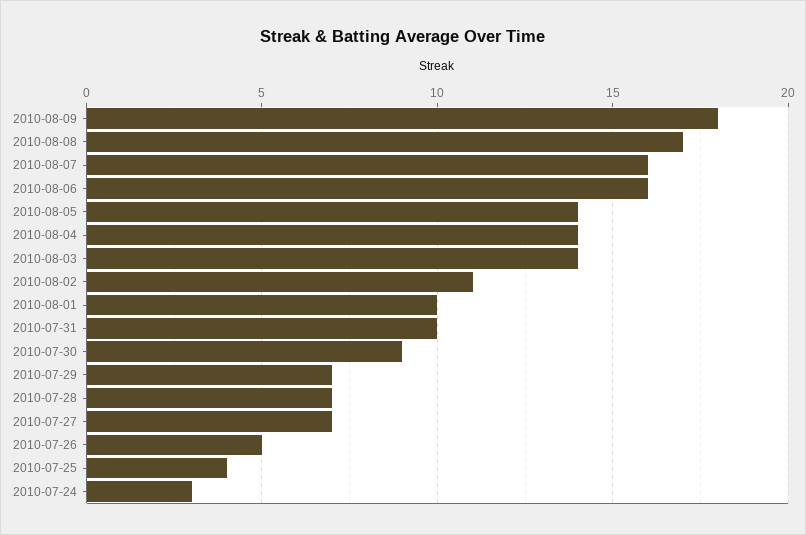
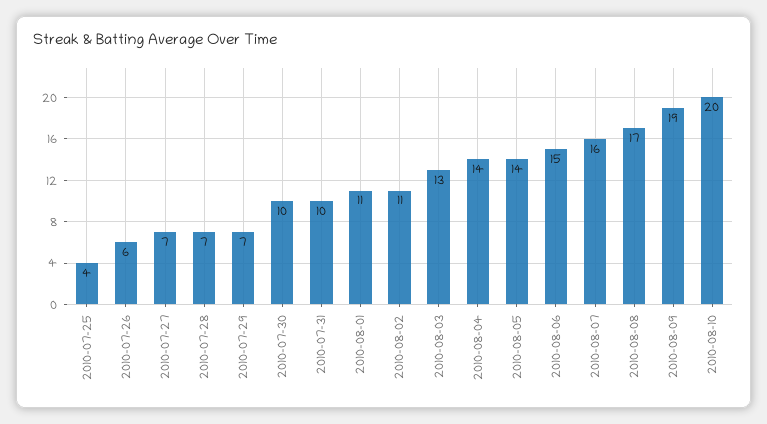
2010-08-09: 18 -> 19
2010-08-06: 16 -> 15
2010-08-03: 14 -> 13
2010-08-01: 10 -> 11
2010-07-30: 9 -> 10
2010-07-26: 5 -> 6
2010-07-24: 3 -> none
2010-08-10: none -> 20

